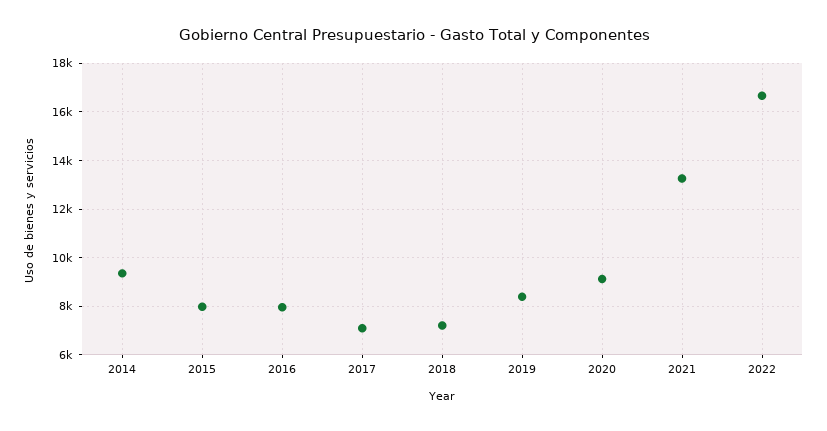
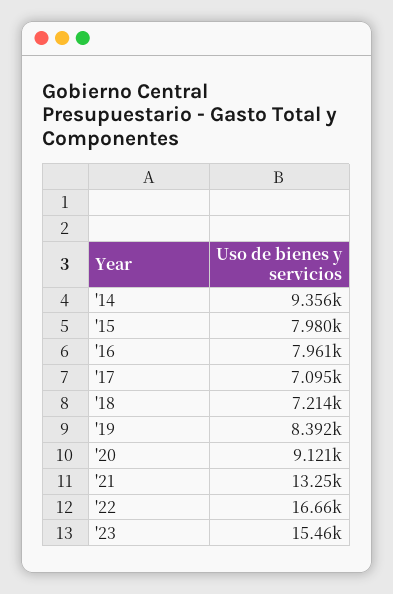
'23: none -> 15460

